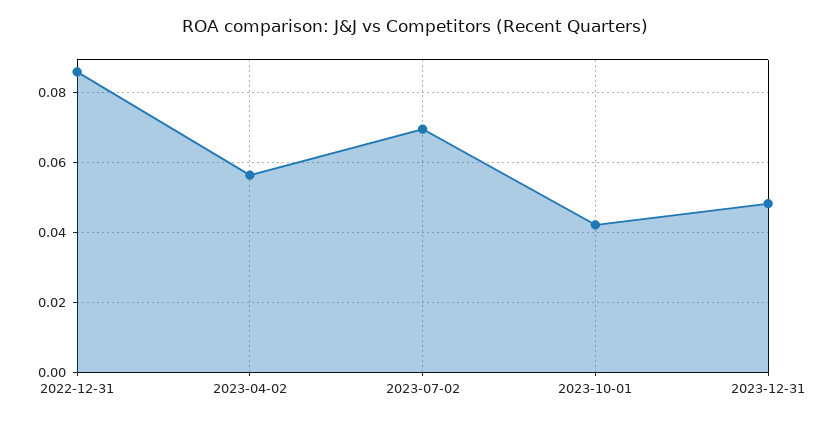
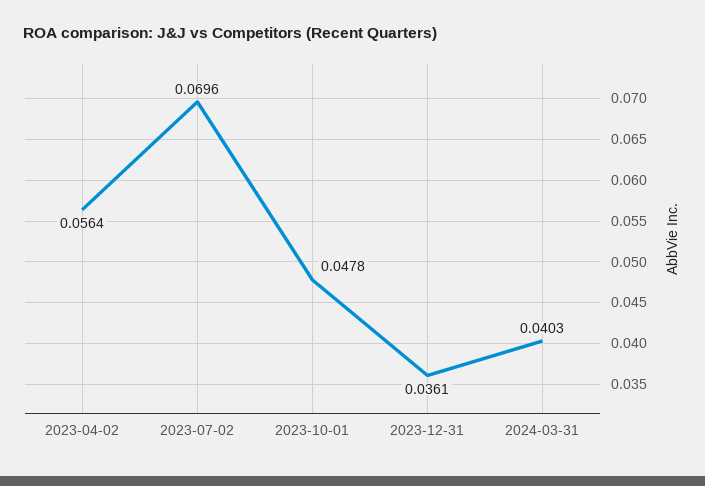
2022-12-31: 0.086 -> none
2023-10-01: 0.042 -> 0.0478
2023-12-31: 0.048 -> 0.0361
2024-03-31: none -> 0.0403

